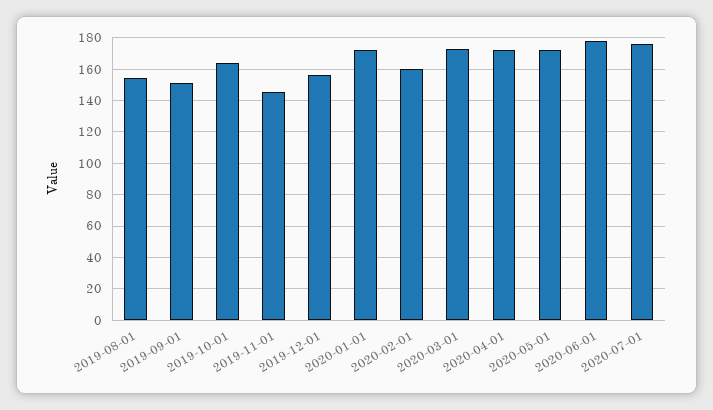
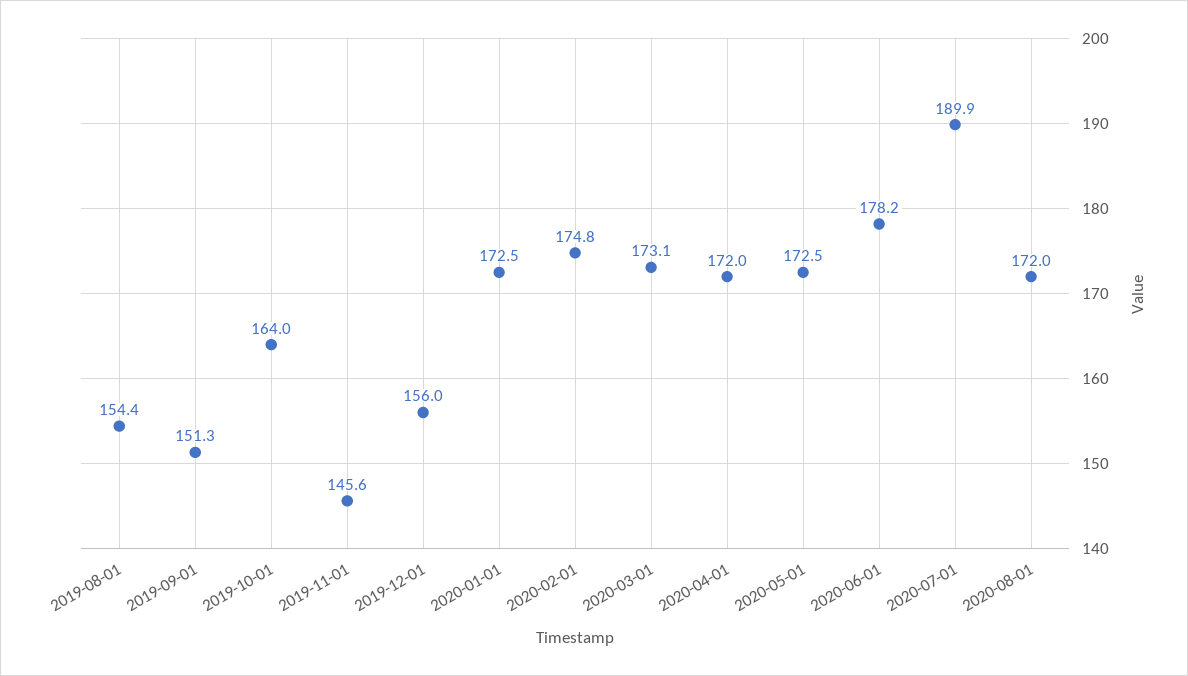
2020-02-01: 160 -> 174.8
2020-07-01: 175 -> 189.9
2020-08-01: none -> 172

